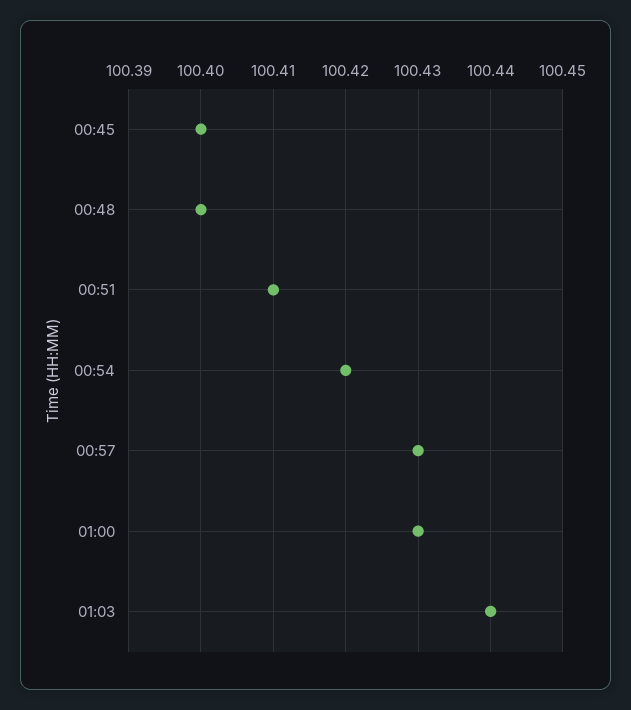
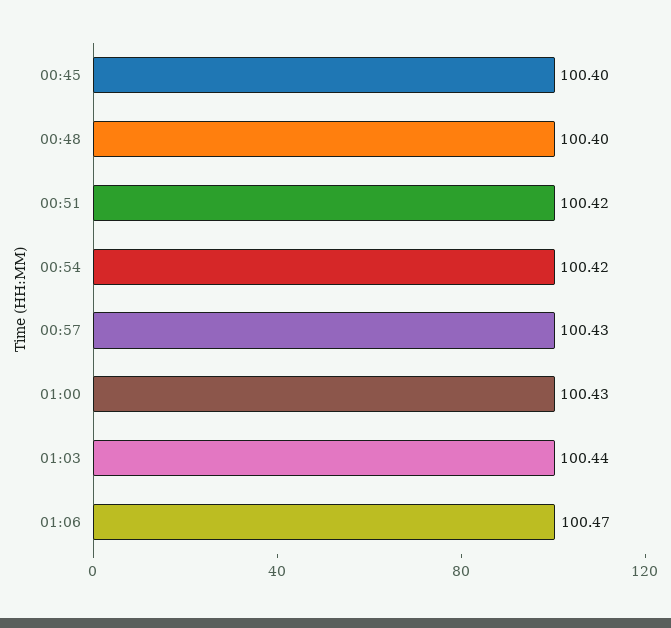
00:51: 100.41 -> 100.42
01:06: none -> 100.47

